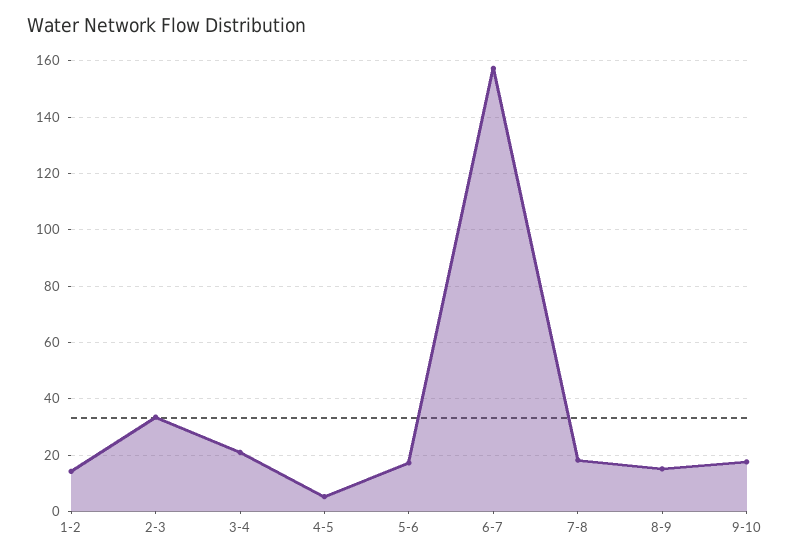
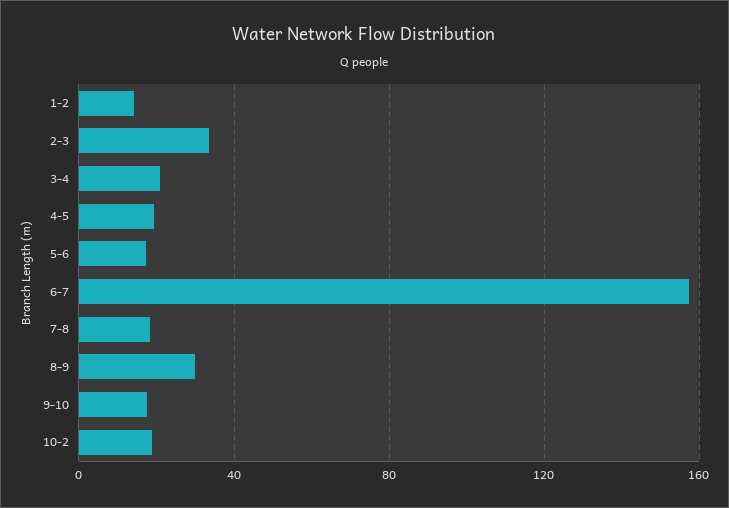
4-5: 5 -> 20
8-9: 15 -> 30
10-2: none -> 20

